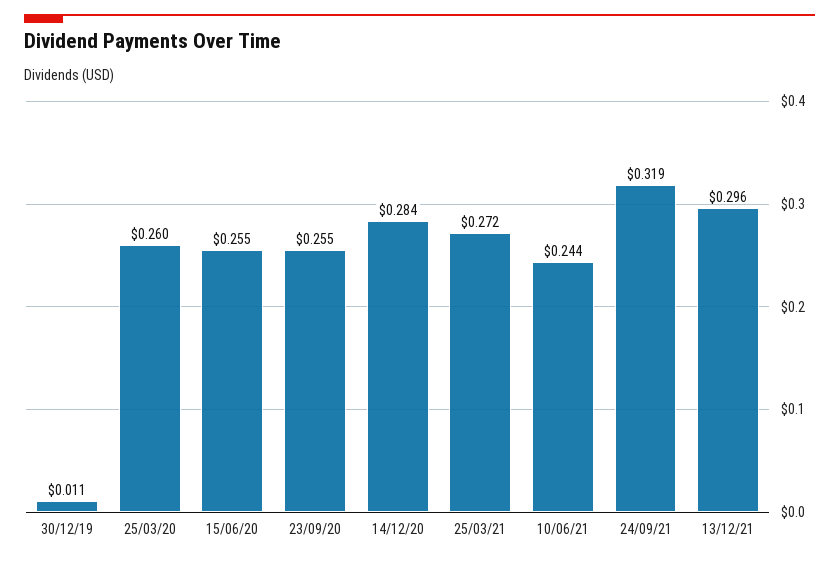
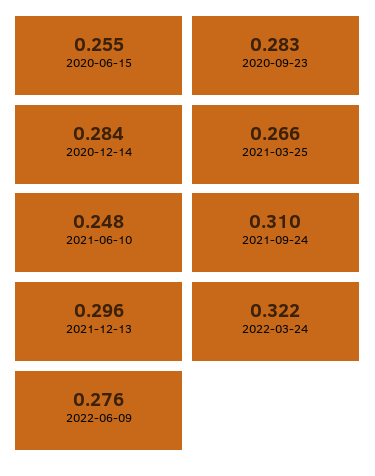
30/12/19: 0.011 -> none
25/03/20: 0.26 -> none
23/09/20: 0.255 -> 0.283
25/03/21: 0.272 -> 0.266
10/06/21: 0.244 -> 0.248
24/09/21: 0.319 -> 0.31
2022-03-24: none -> 0.322
2022-06-09: none -> 0.276

